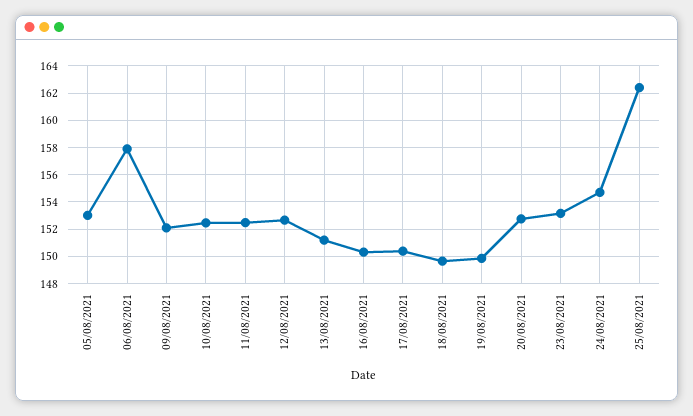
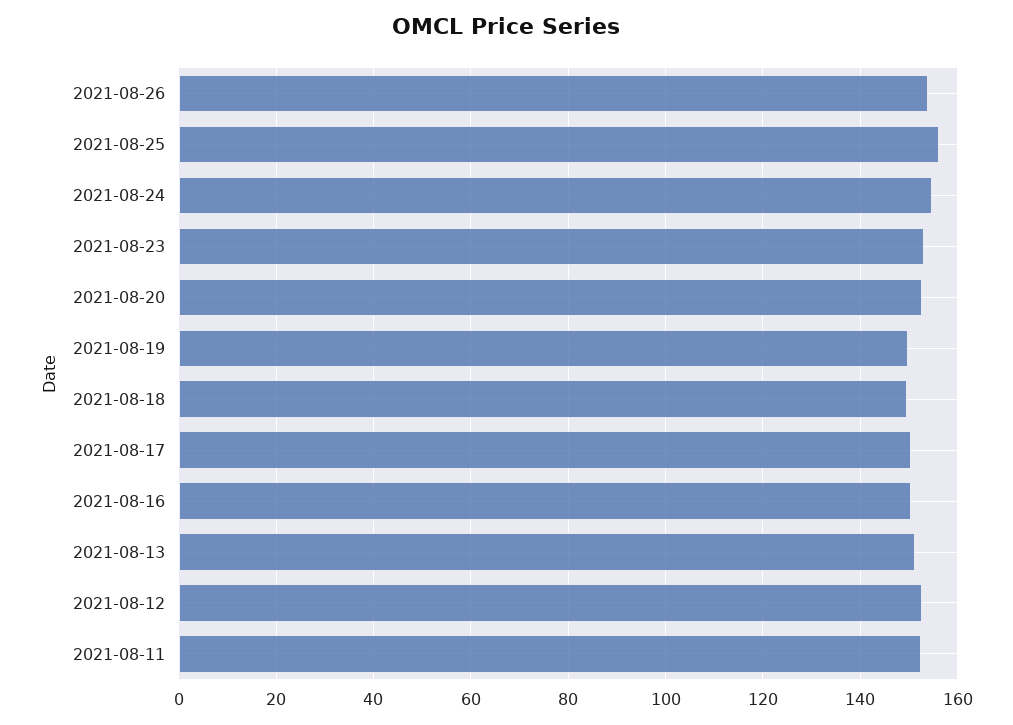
05/08/2021: 153 -> none
06/08/2021: 158 -> none
09/08/2021: 152 -> none
10/08/2021: 152.5 -> none
25/08/2021: 162.5 -> 156
2021-08-26: none -> 154

